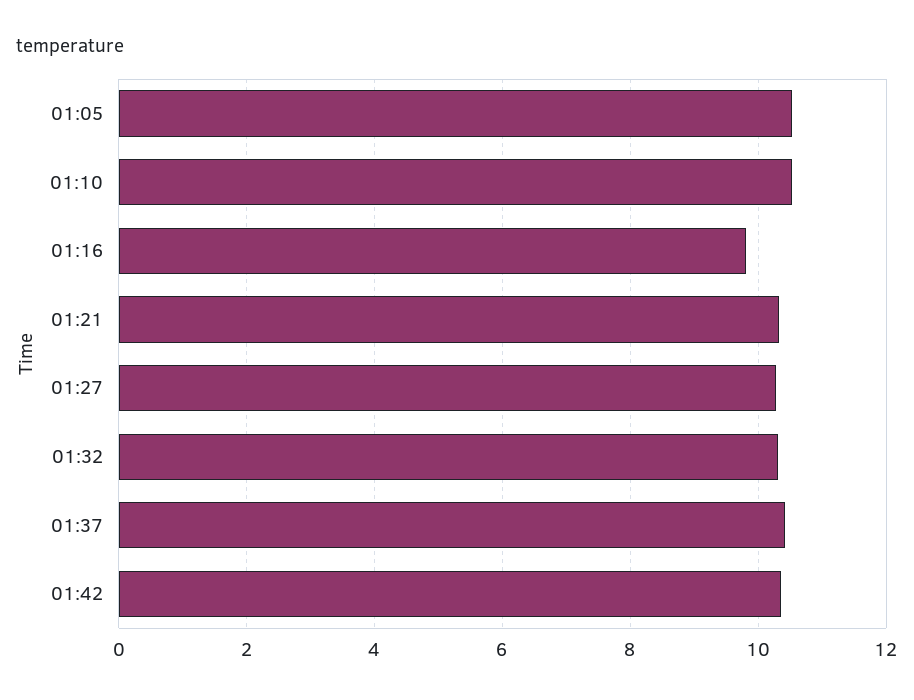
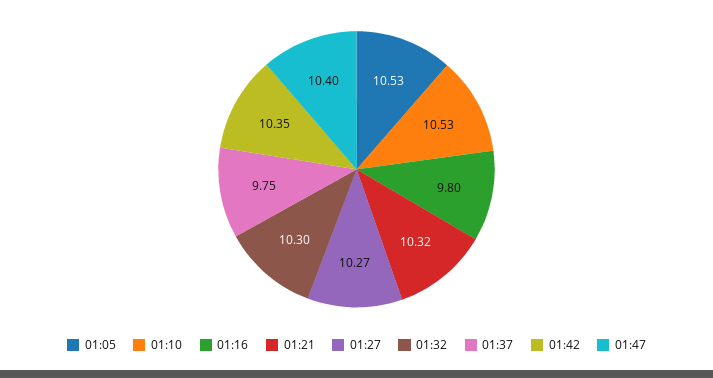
01:37: 10.4 -> 9.75
01:47: none -> 10.4

